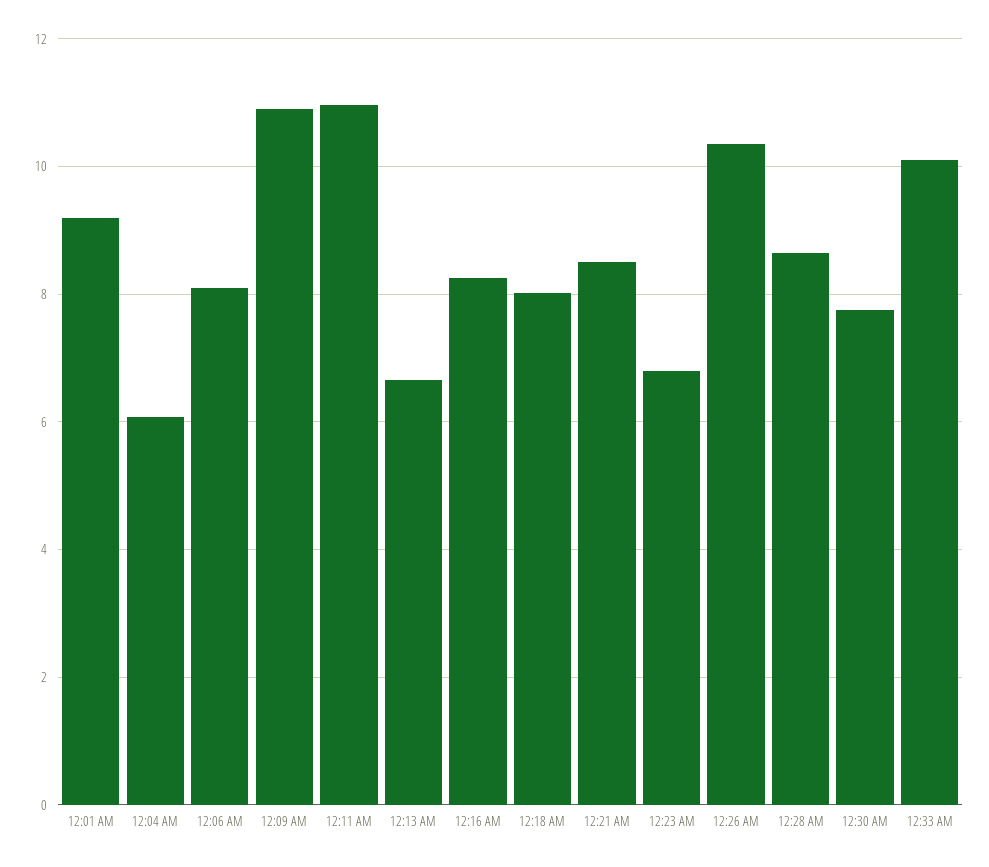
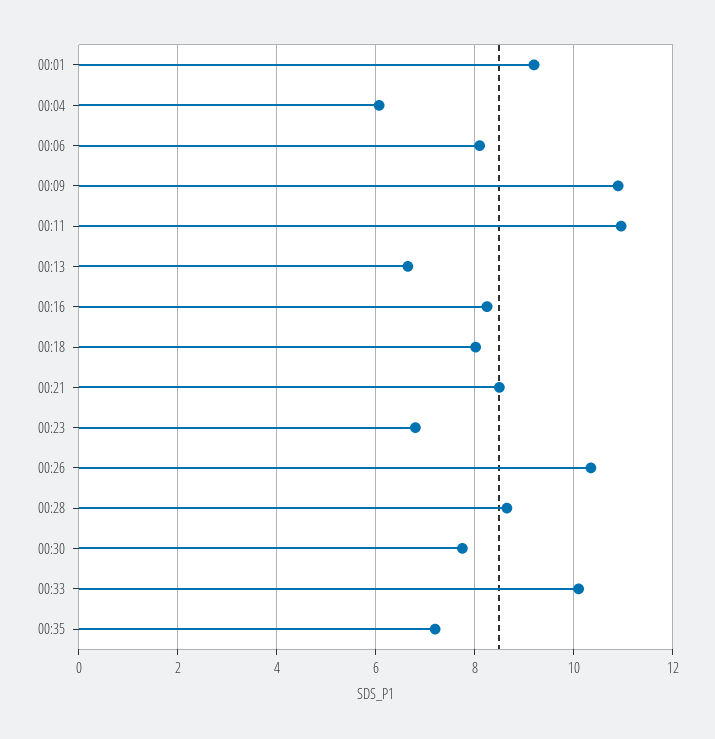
00:35: none -> 7.2

